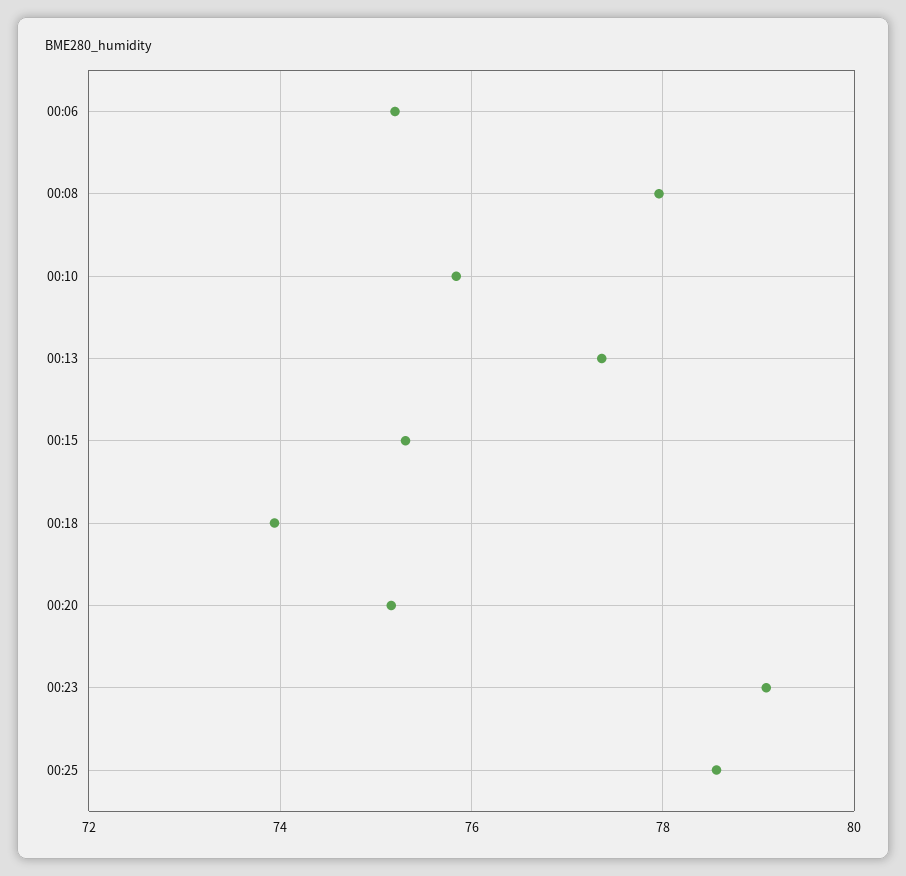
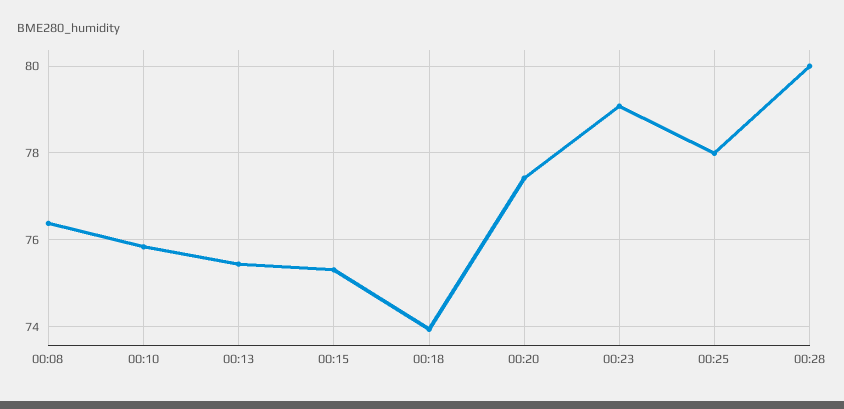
00:06: 75.2 -> none
00:08: 78 -> 76.4
00:13: 77.4 -> 75.4
00:20: 75.2 -> 77.4
00:25: 78.6 -> 78
00:28: none -> 80

